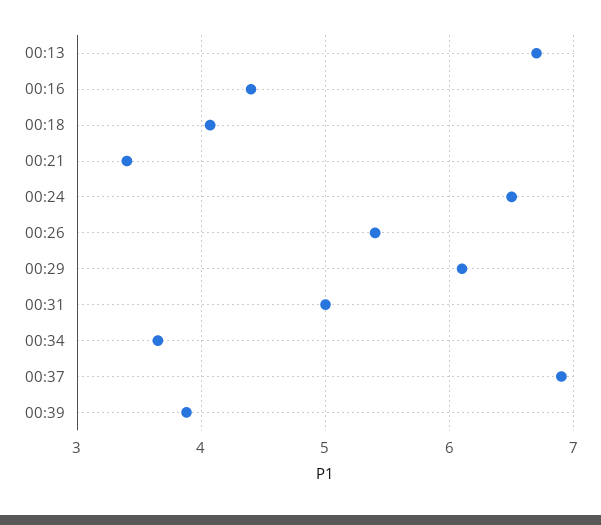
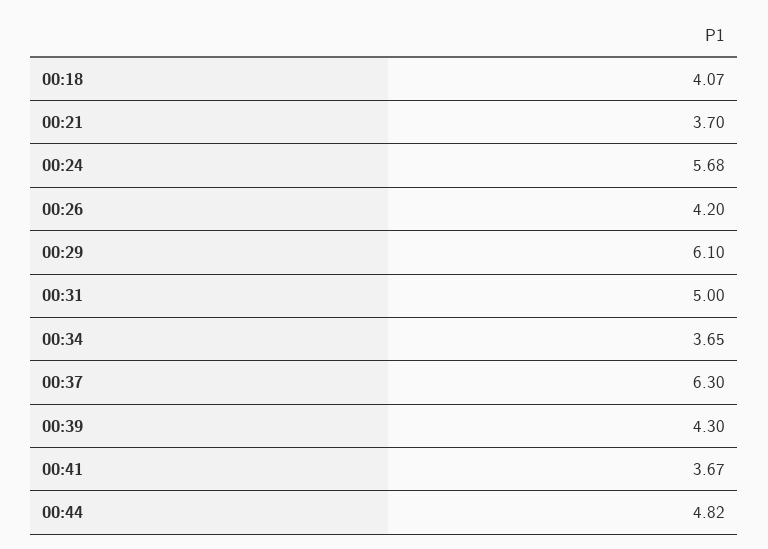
00:13: 6.7 -> none
00:16: 4.4 -> none
00:21: 3.4 -> 3.7
00:24: 6.5 -> 5.68
00:26: 5.4 -> 4.2
00:37: 6.9 -> 6.3
00:39: 3.9 -> 4.3
00:41: none -> 3.67
00:44: none -> 4.82

